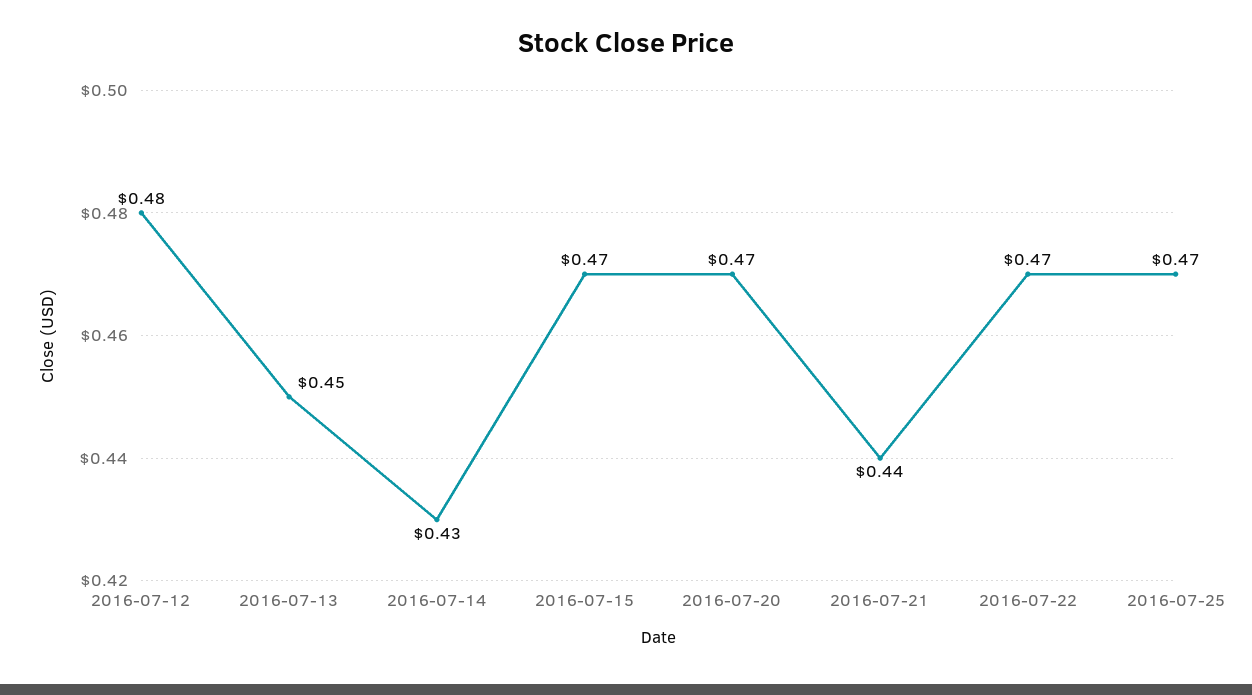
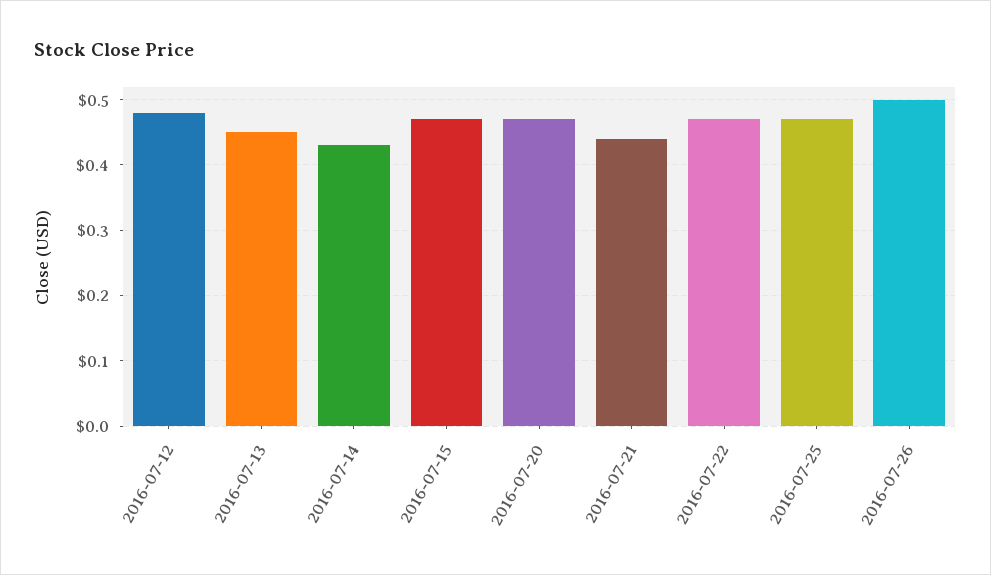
2016-07-26: none -> 0.5

